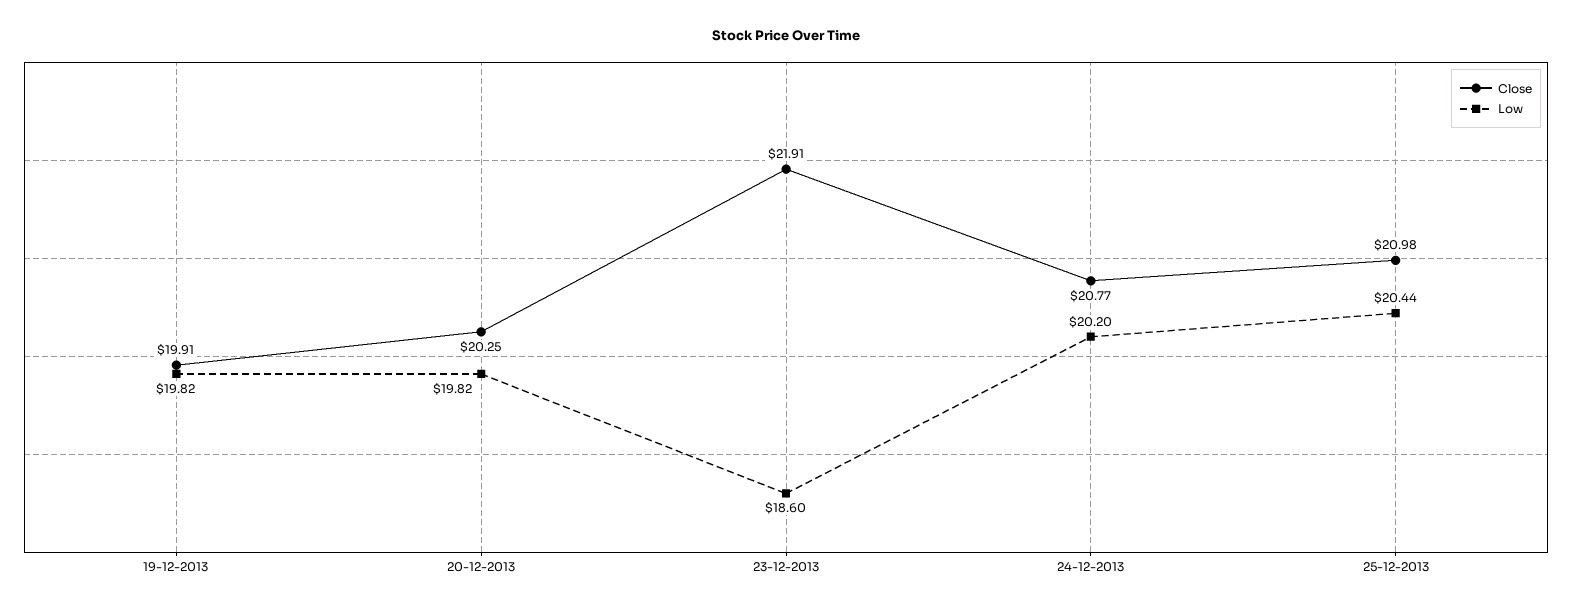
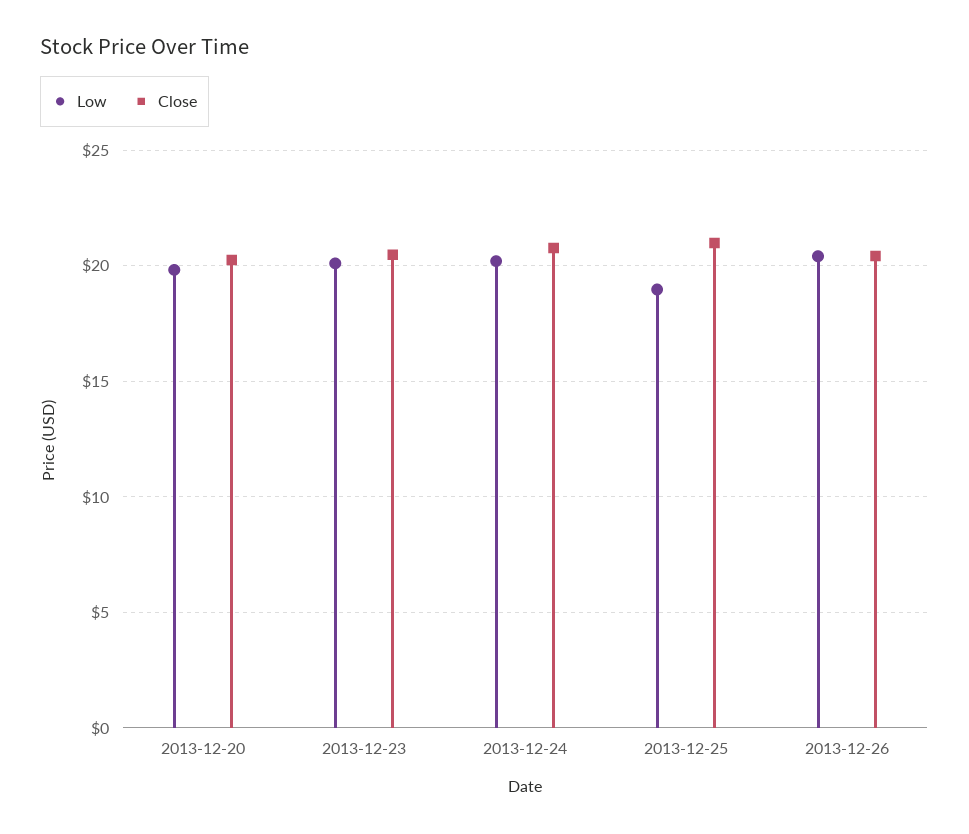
Close, 19-12-2013: 19.91 -> none
Low, 19-12-2013: 19.82 -> none
Close, 23-12-2013: 21.91 -> 20.5
Low, 23-12-2013: 18.6 -> 20
Low, 25-12-2013: 20.44 -> 19
Low, 2013-12-26: none -> 20.5
Close, 2013-12-26: none -> 20.5

